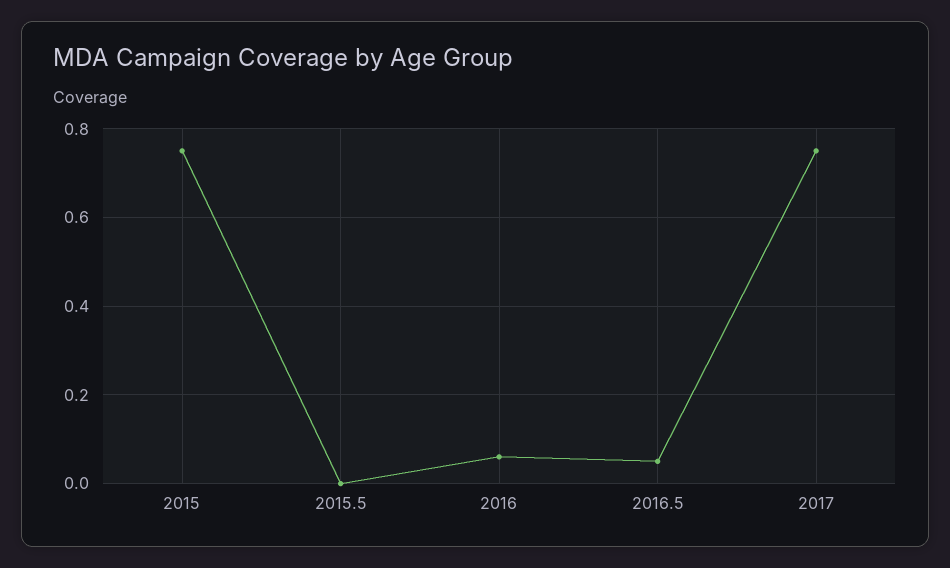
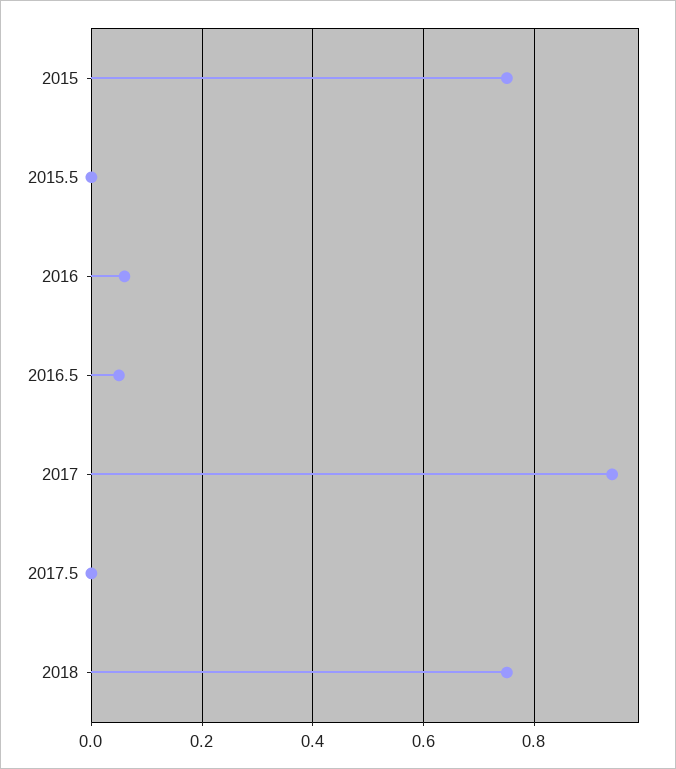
2017: 0.75 -> 0.95
2017.5: none -> 0
2018: none -> 0.75

